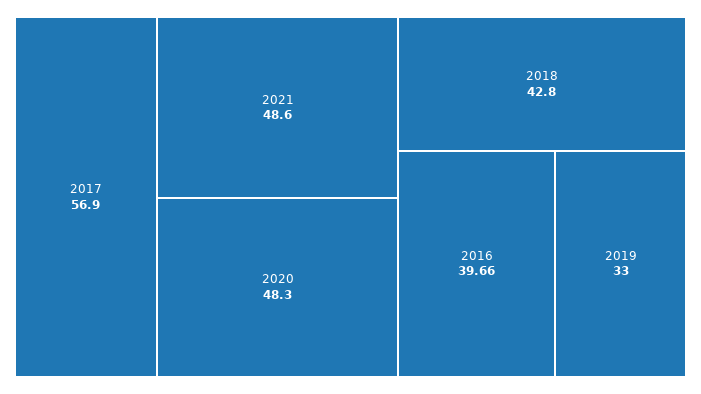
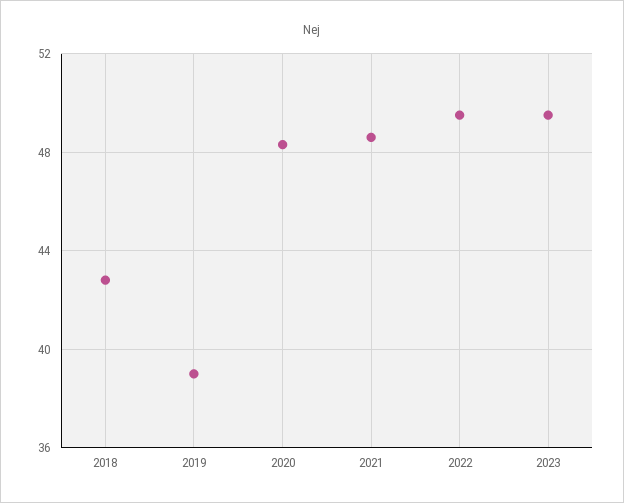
2017: 56.9 -> none
2016: 39.66 -> none
2019: 33 -> 39
2022: none -> 49.5
2023: none -> 49.5

